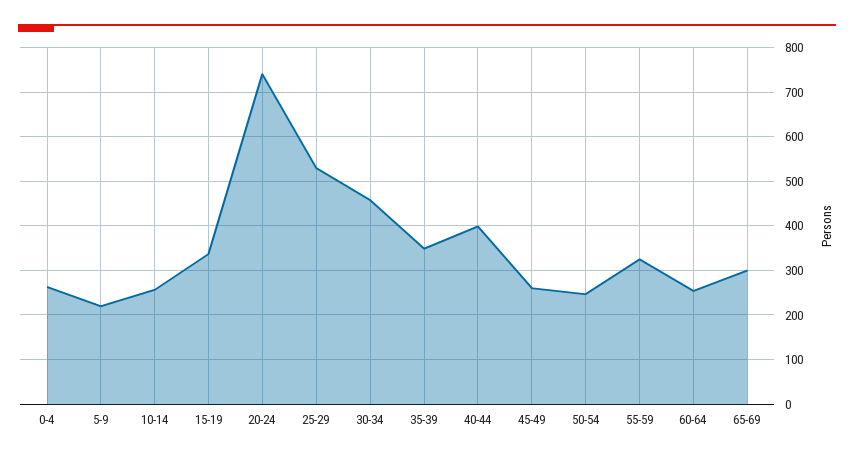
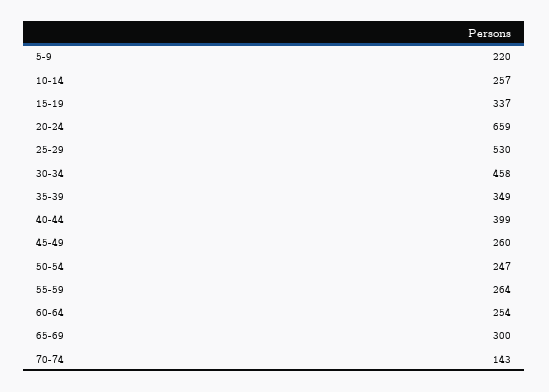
0-4: 260 -> none
20-24: 740 -> 659
55-59: 320 -> 264
70-74: none -> 143

